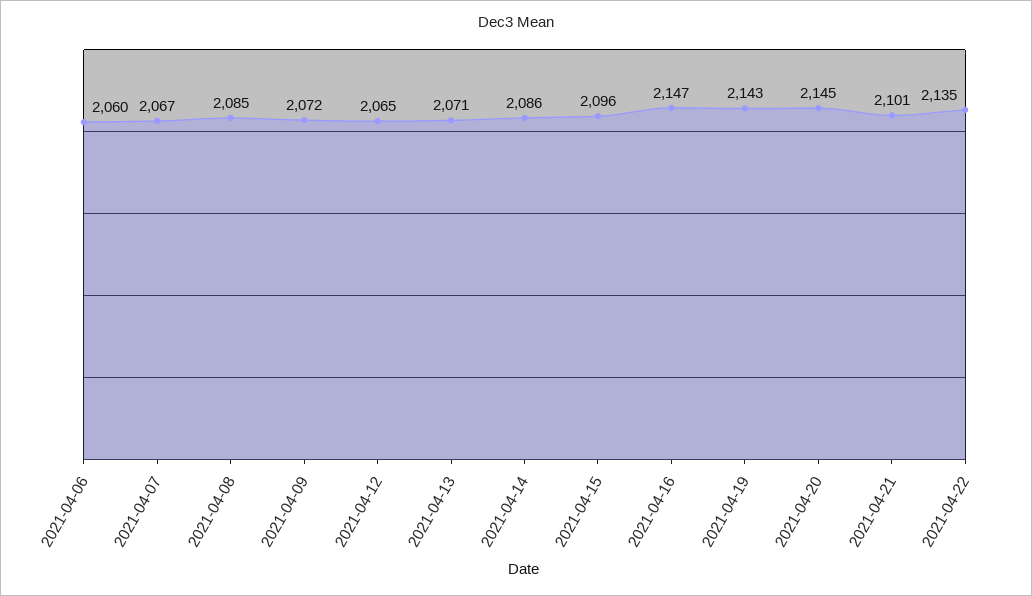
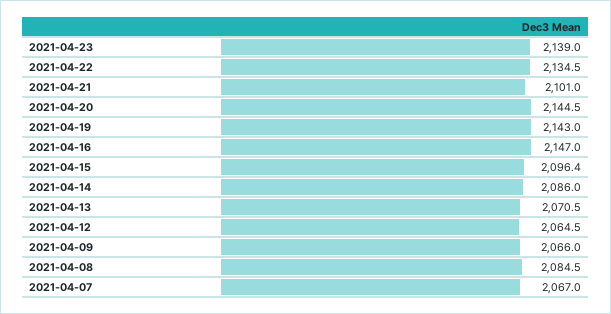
2021-04-06: 2060 -> none
2021-04-09: 2072 -> 2066
2021-04-23: none -> 2139

